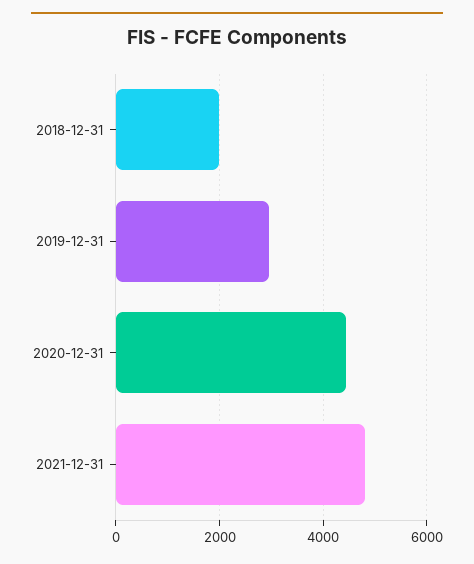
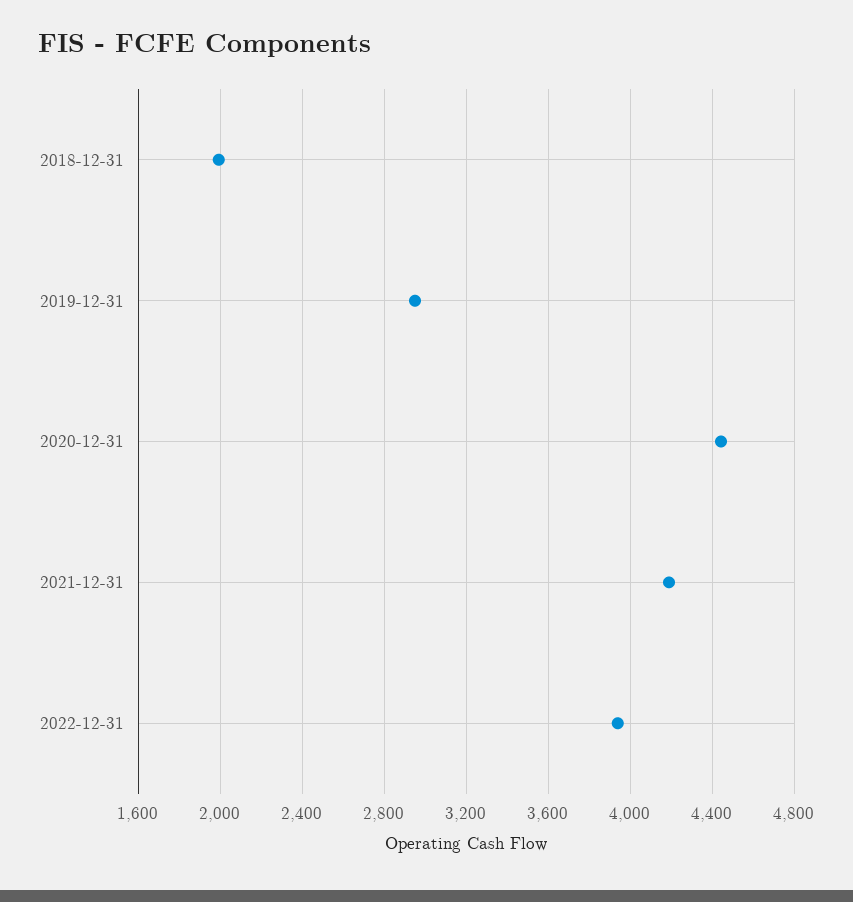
2021-12-31: 4800 -> 4200
2022-12-31: none -> 3950

